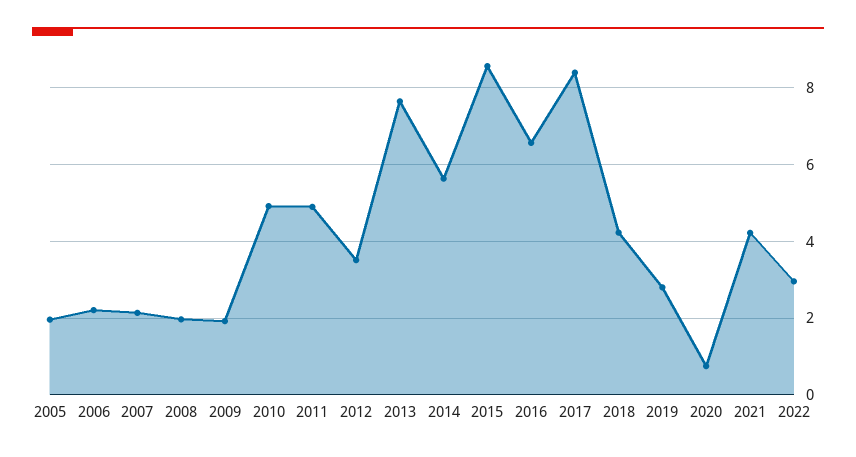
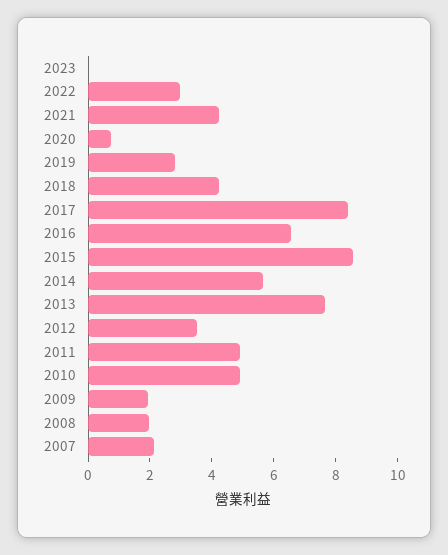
2005: 2 -> none
2006: 2.2 -> none
2023: none -> 0

